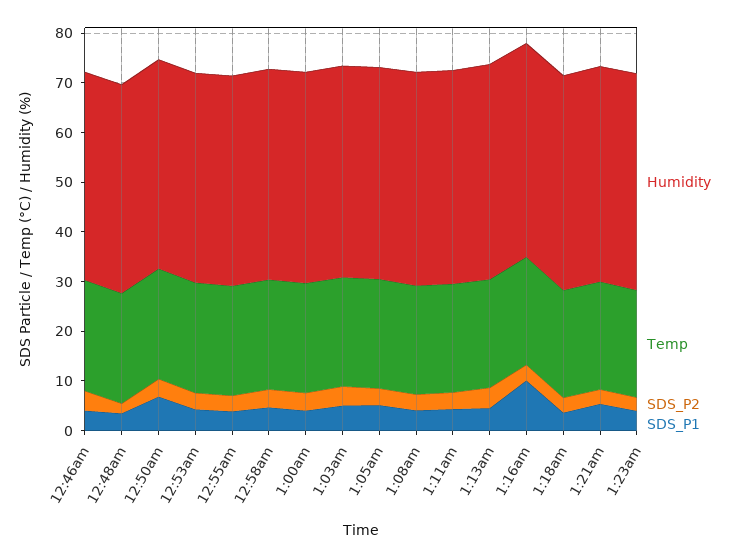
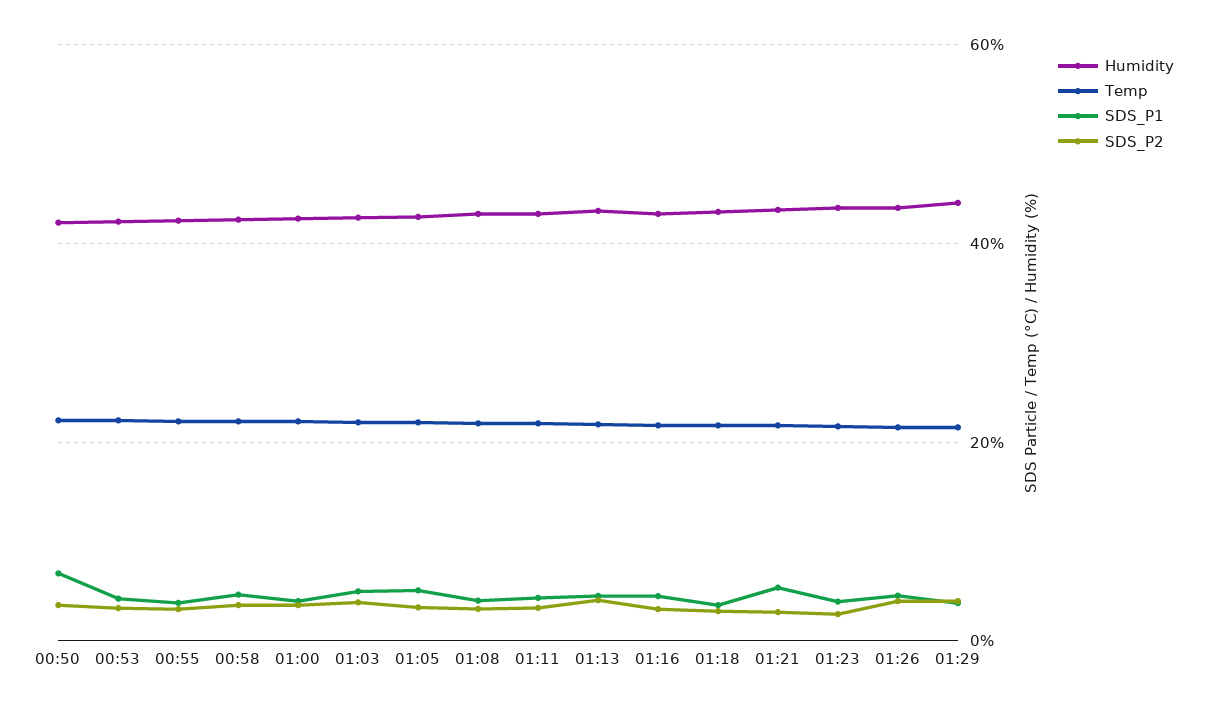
Humidity, 12:46am: 42 -> none
Temp, 12:46am: 22 -> none
SDS_P2, 12:46am: 4 -> none
SDS_P1, 12:46am: 4 -> none
Humidity, 12:48am: 42 -> none
Temp, 12:48am: 22 -> none
SDS_P2, 12:48am: 2 -> none
SDS_P1, 12:48am: 4 -> none
SDS_P1, 1:16am: 10 -> 4
Humidity, 01:26: none -> 44
Temp, 01:26: none -> 22
SDS_P1, 01:26: none -> 4
SDS_P2, 01:26: none -> 4
Humidity, 01:29: none -> 44
Temp, 01:29: none -> 22
SDS_P1, 01:29: none -> 4
SDS_P2, 01:29: none -> 4

